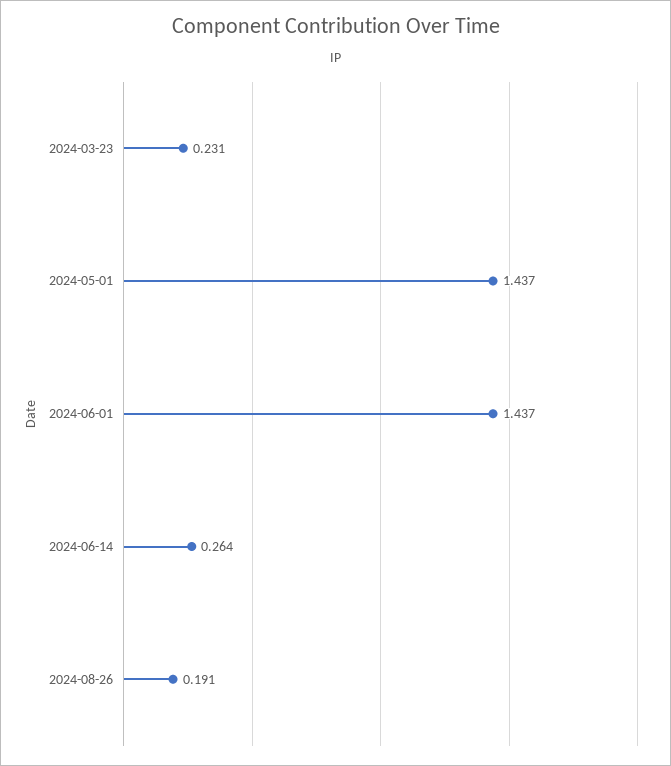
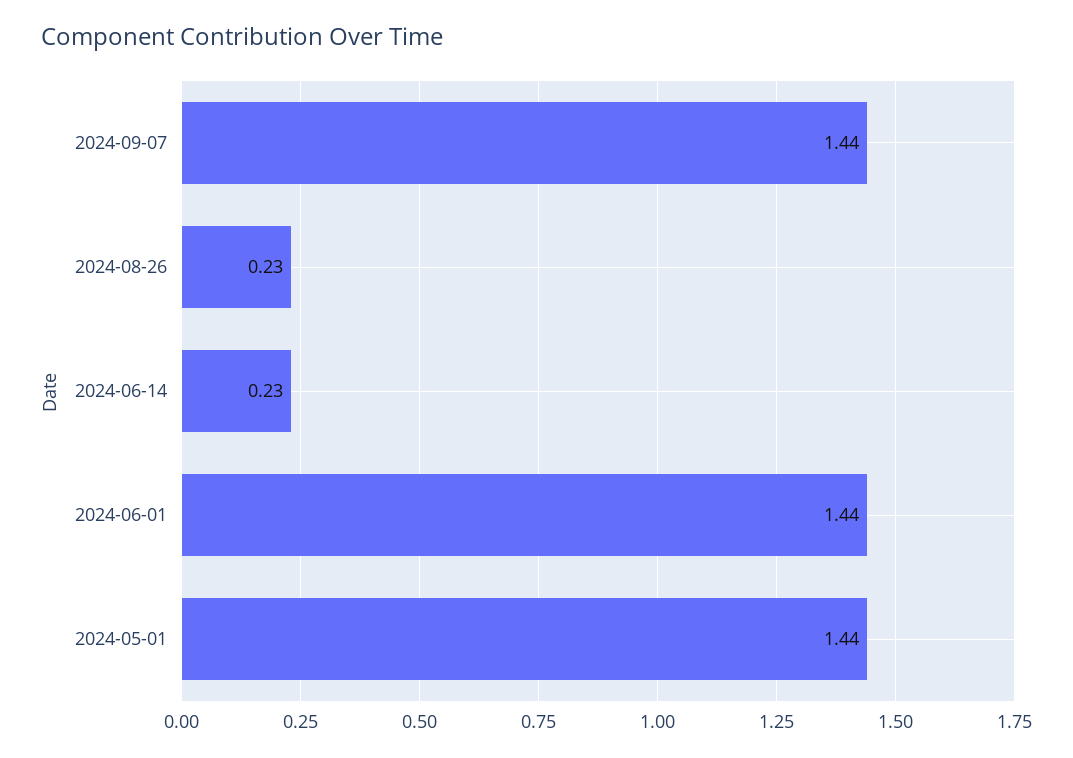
2024-03-23: 0.231 -> none
2024-06-14: 0.264 -> 0.23
2024-08-26: 0.191 -> 0.23
2024-09-07: none -> 1.44

